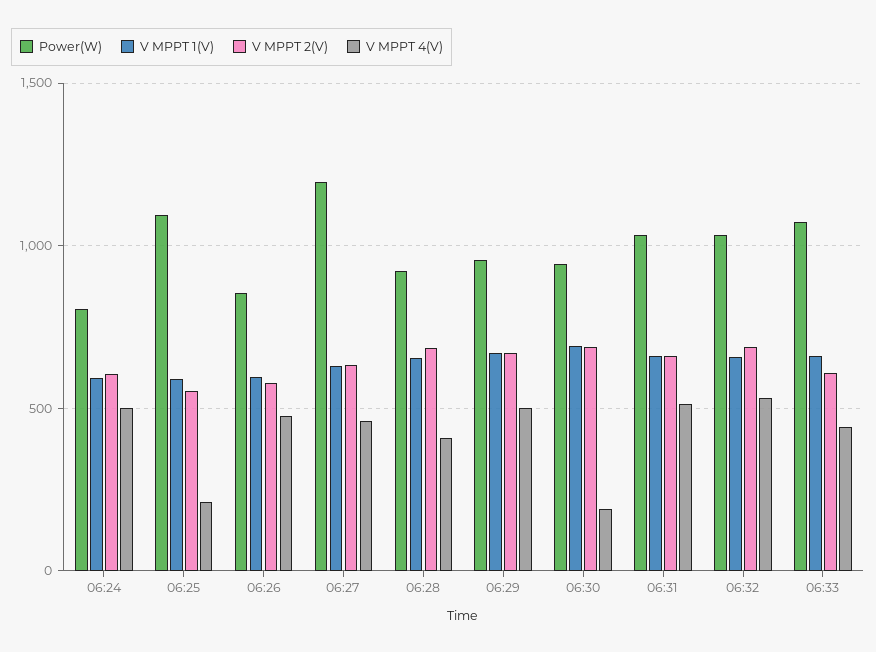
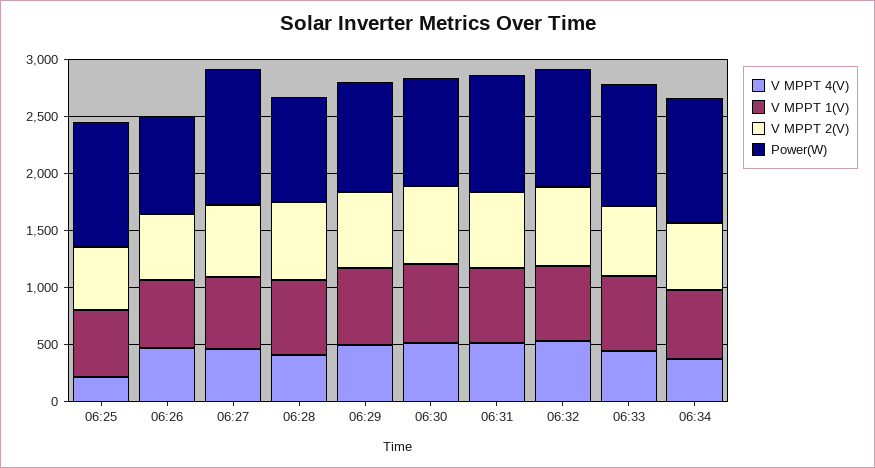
Power(W), 06:24: 800 -> none
V MPPT 1(V), 06:24: 600 -> none
V MPPT 2(V), 06:24: 600 -> none
V MPPT 4(V), 06:24: 500 -> none
V MPPT 4(V), 06:30: 200 -> 500
V MPPT 4(V), 06:34: none -> 400
V MPPT 1(V), 06:34: none -> 600
V MPPT 2(V), 06:34: none -> 600
Power(W), 06:34: none -> 1100

